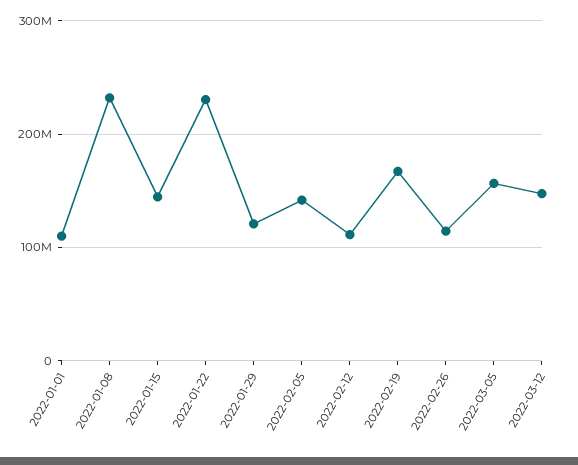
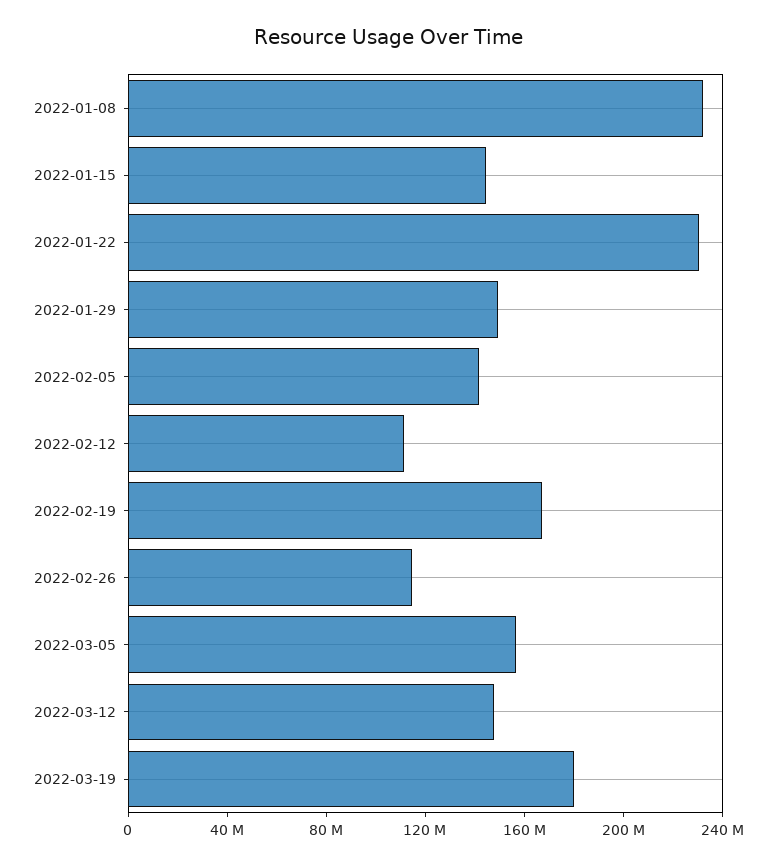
2022-01-01: 110000000 -> none
2022-01-29: 120000000 -> 150000000
2022-03-19: none -> 180000000

